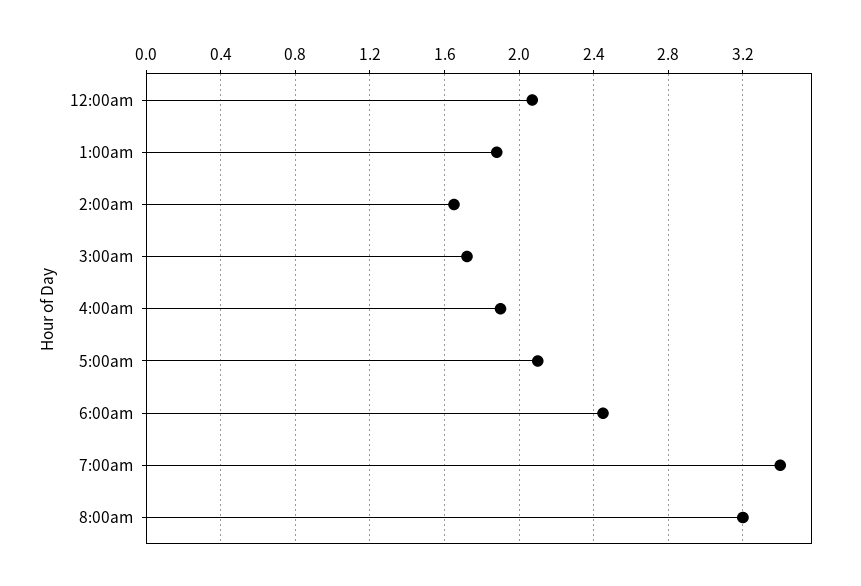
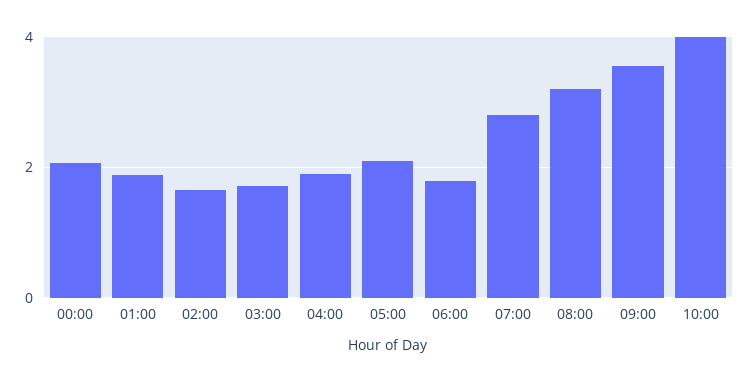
6:00am: 2.45 -> 1.8
7:00am: 3.4 -> 2.8
09:00: none -> 3.6
10:00: none -> 4

